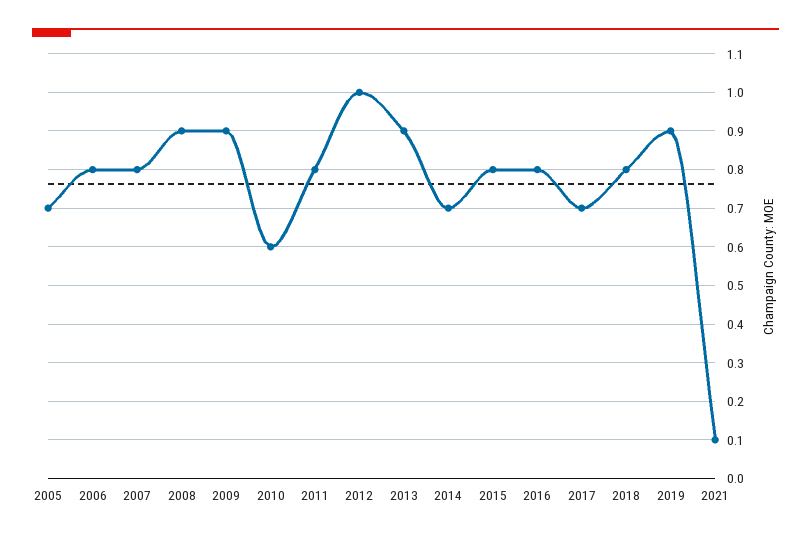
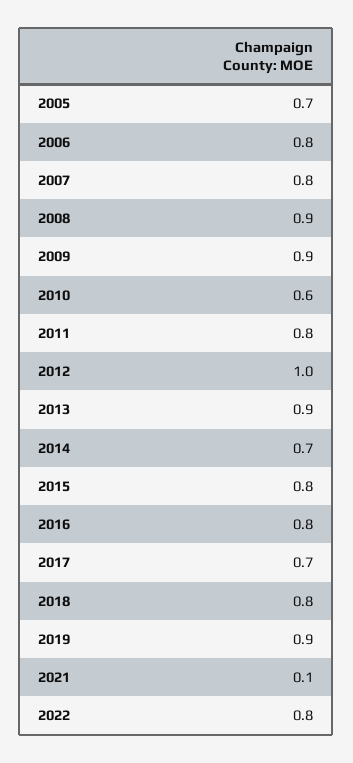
2022: none -> 0.8

